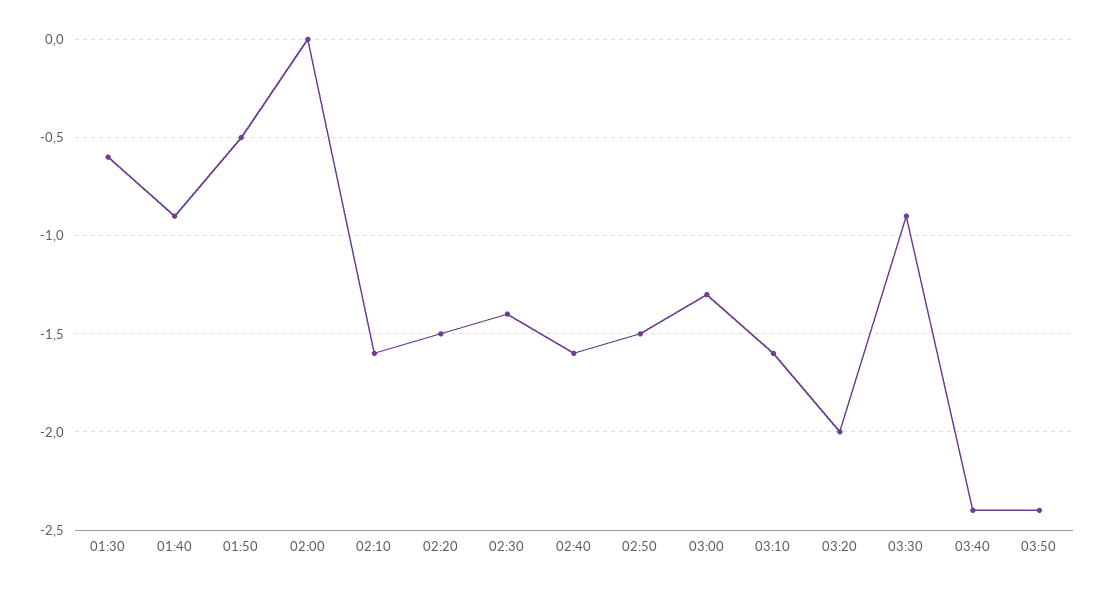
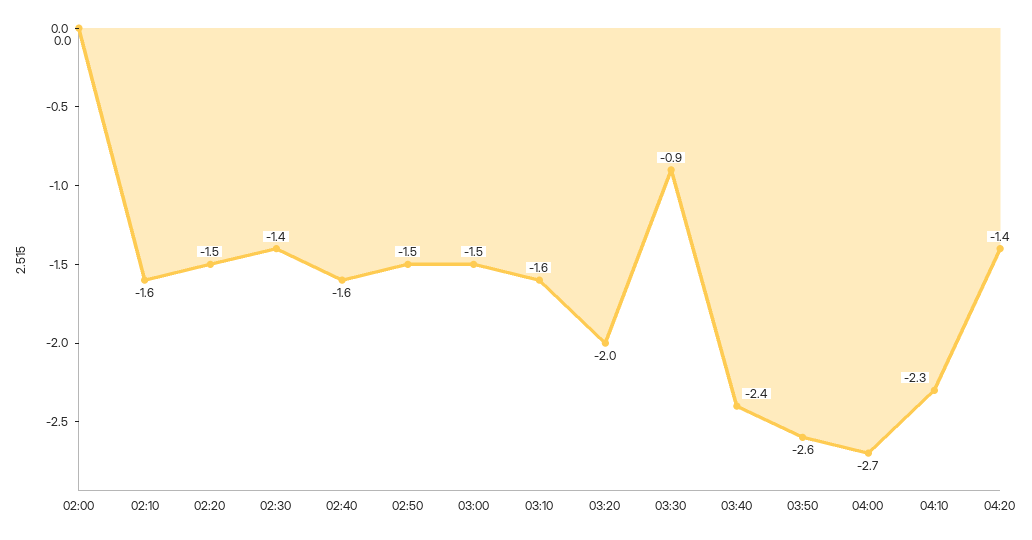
01:30: -0.6 -> none
01:40: -0.9 -> none
01:50: -0.5 -> none
03:00: -1.3 -> -1.5
03:50: -2.4 -> -2.6
04:00: none -> -2.7
04:10: none -> -2.3
04:20: none -> -1.4

